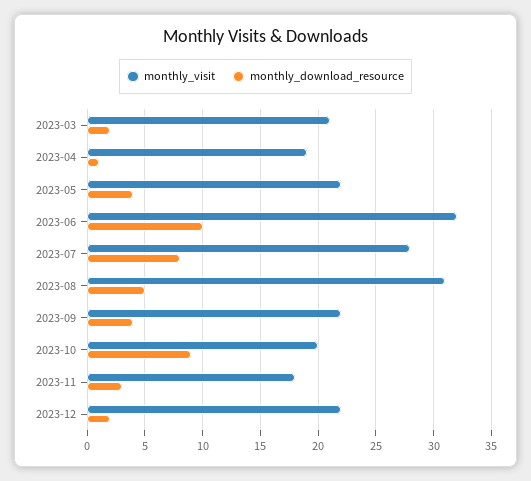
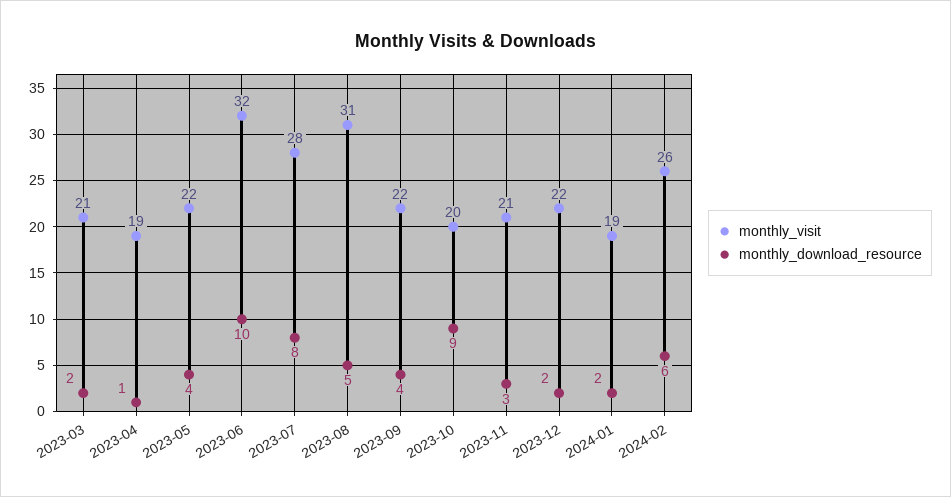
monthly_visit, 2023-11: 18 -> 21
monthly_visit, 2024-01: none -> 19
monthly_download_resource, 2024-01: none -> 2
monthly_visit, 2024-02: none -> 26
monthly_download_resource, 2024-02: none -> 6

